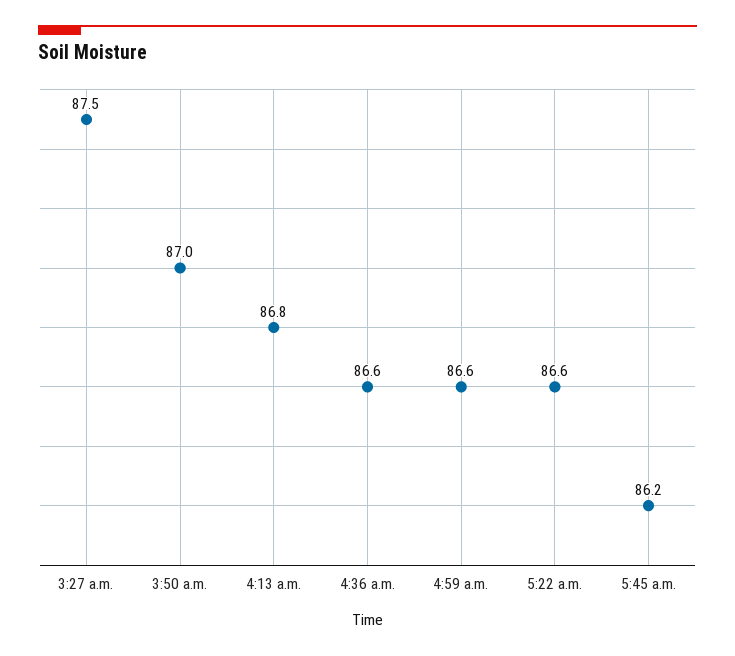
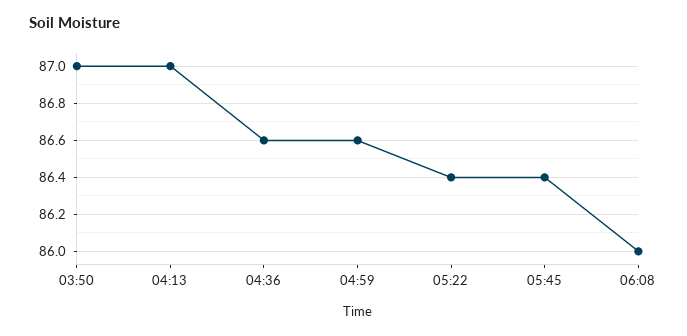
3:27 a.m.: 87.5 -> none
4:13 a.m.: 86.8 -> 87
5:22 a.m.: 86.6 -> 86.4
5:45 a.m.: 86.2 -> 86.4
06:08: none -> 86

